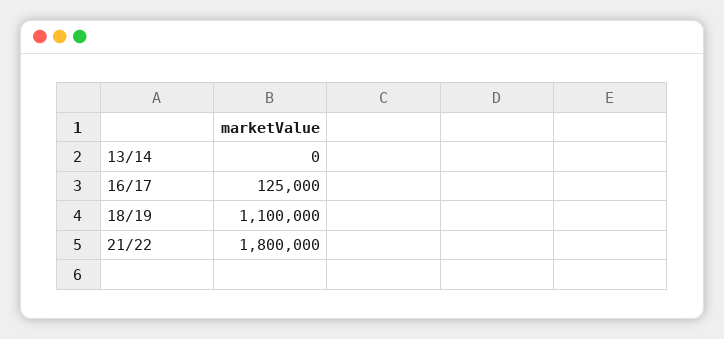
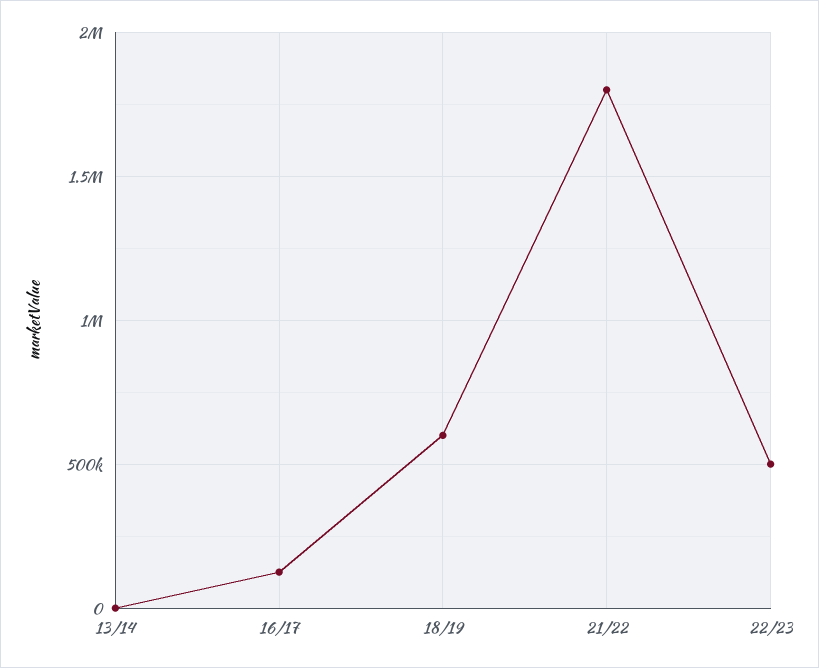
18/19: 1100000 -> 600000
22/23: none -> 500000

